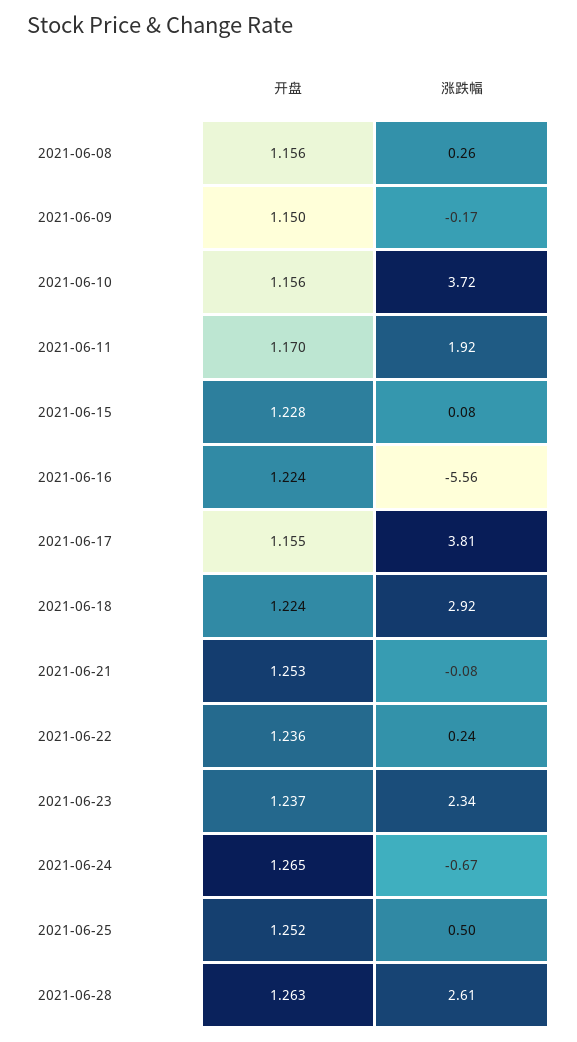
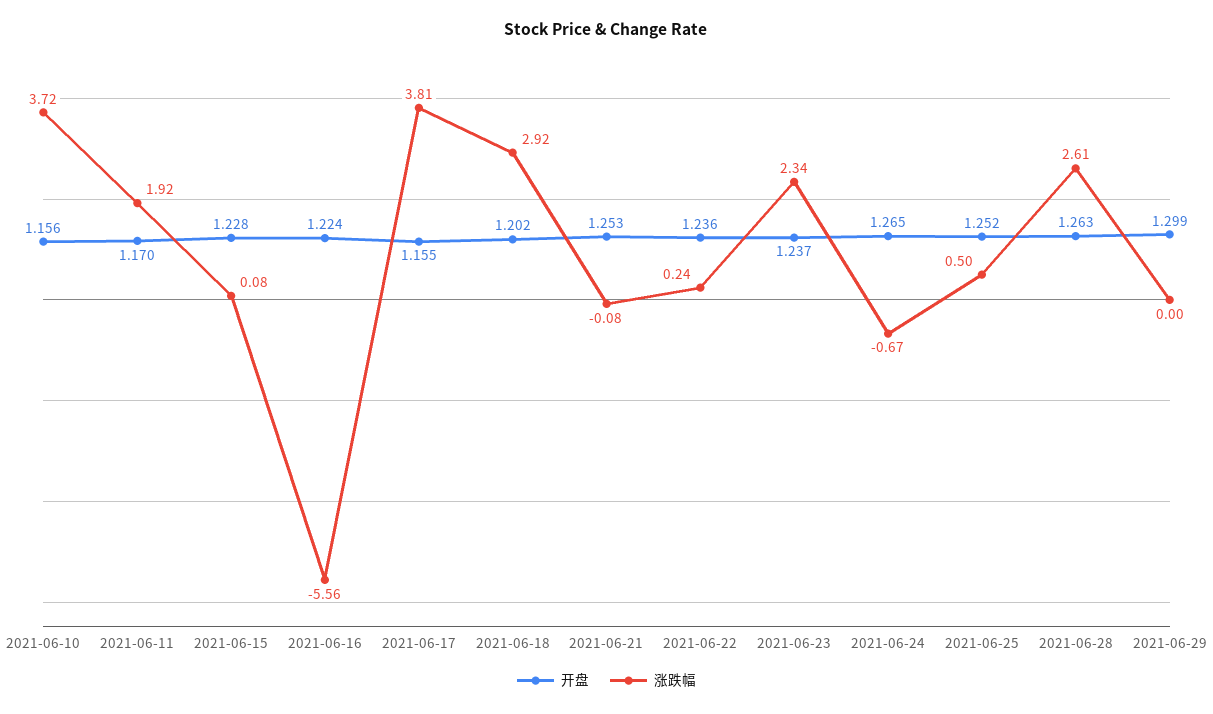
开盘, 2021-06-08: 1.156 -> none
涨跌幅, 2021-06-08: 0.26 -> none
开盘, 2021-06-09: 1.15 -> none
涨跌幅, 2021-06-09: -0.17 -> none
开盘, 2021-06-18: 1.224 -> 1.202
开盘, 2021-06-29: none -> 1.299
涨跌幅, 2021-06-29: none -> 0

